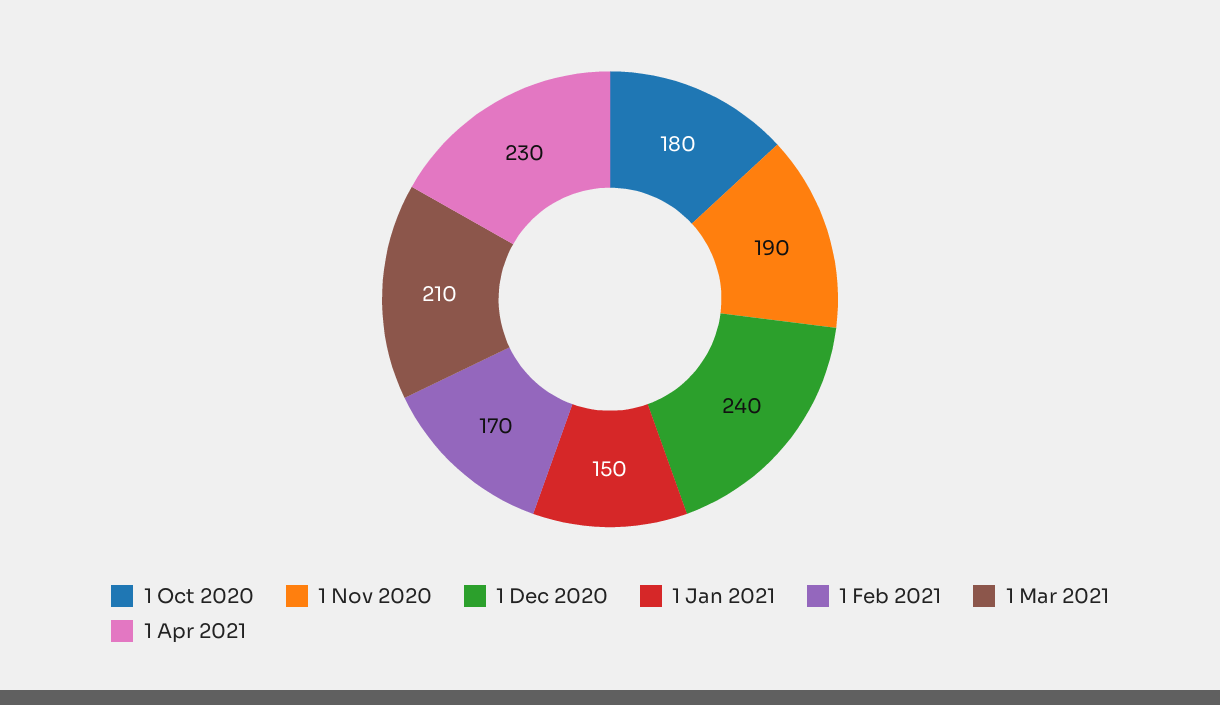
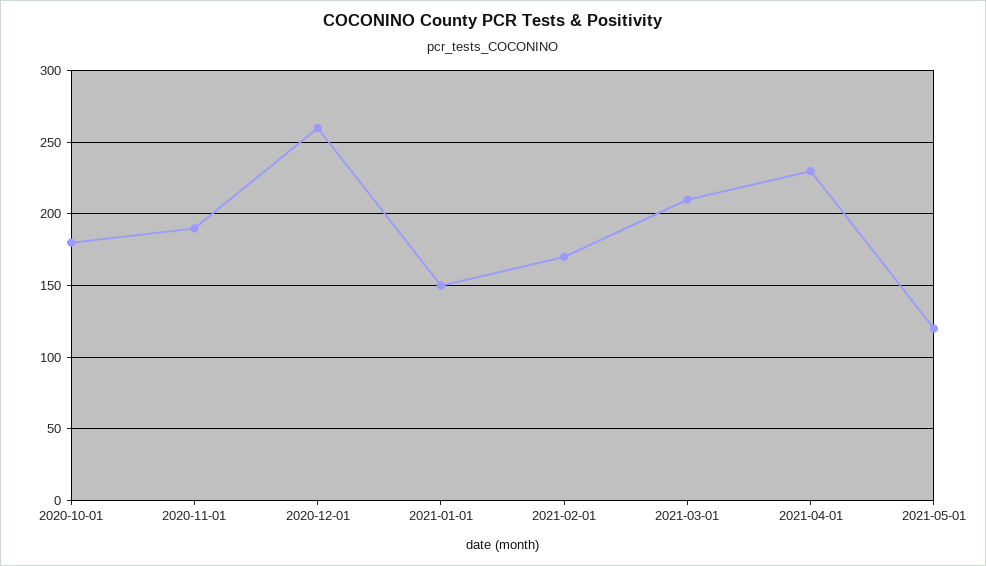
1 Dec 2020: 240 -> 260
2021-05-01: none -> 120

